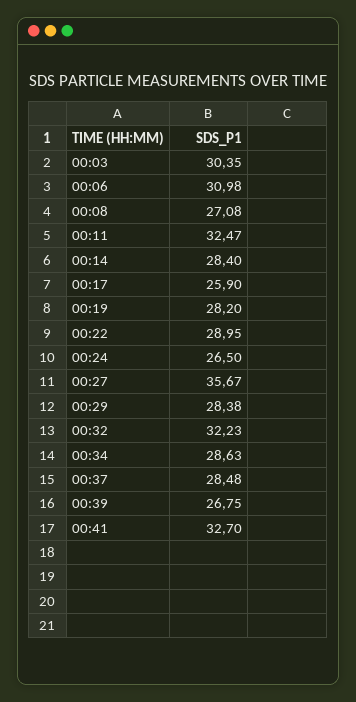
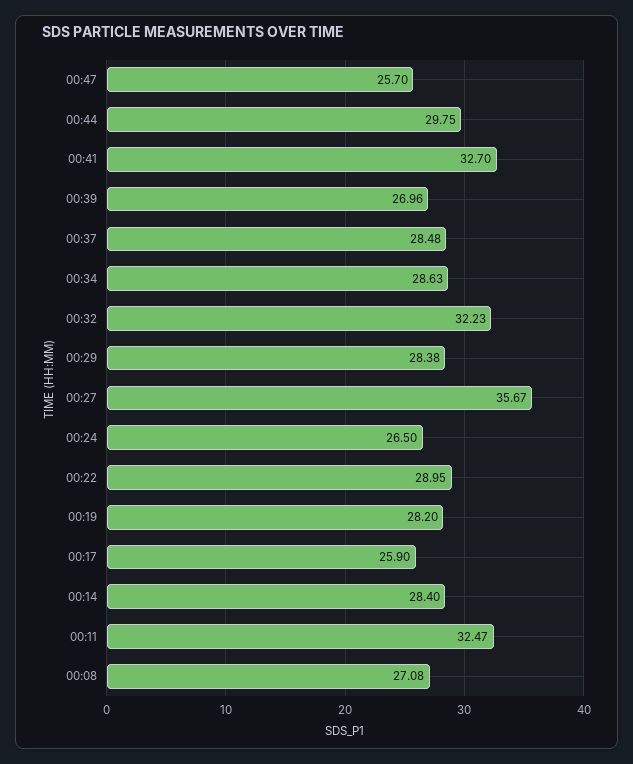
00:03: 30.35 -> none
00:06: 30.98 -> none
00:39: 26.75 -> 26.96
00:47: none -> 25.7
00:44: none -> 29.75

